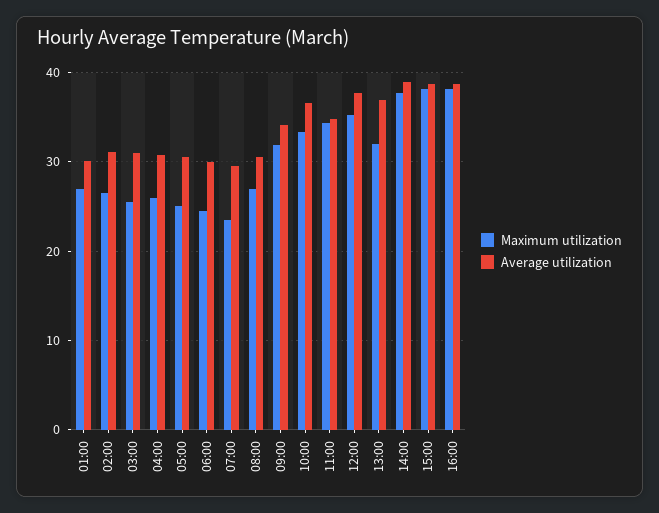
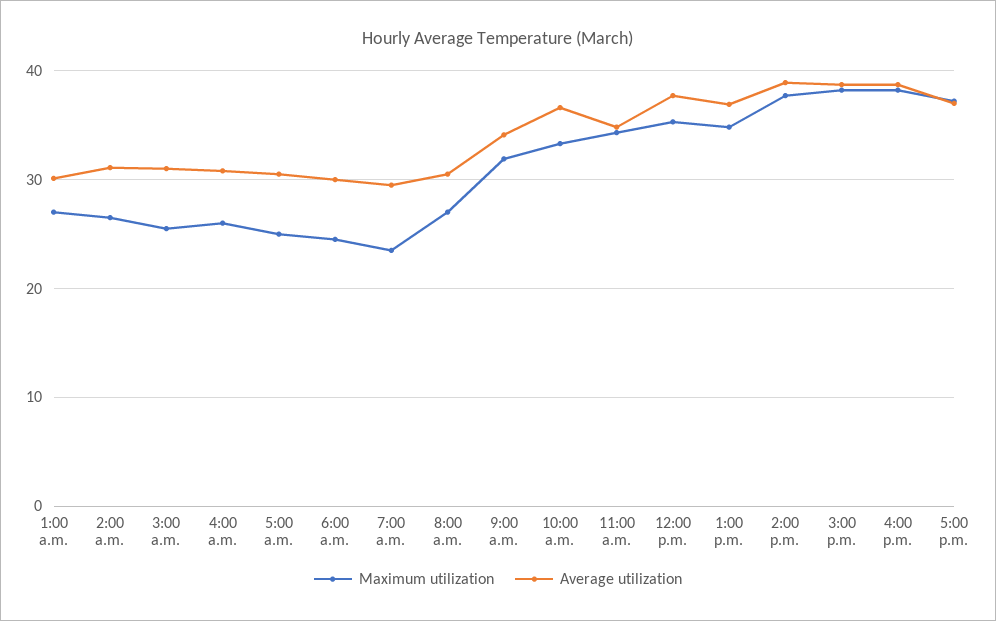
Maximum utilization, 13:00: 32 -> 35
Maximum utilization, 5:00 p.m.: none -> 37
Average utilization, 5:00 p.m.: none -> 37

